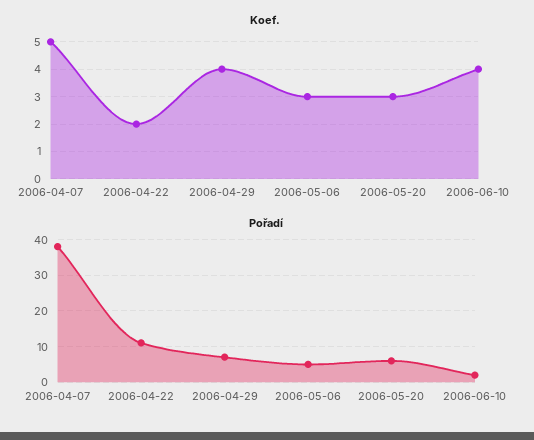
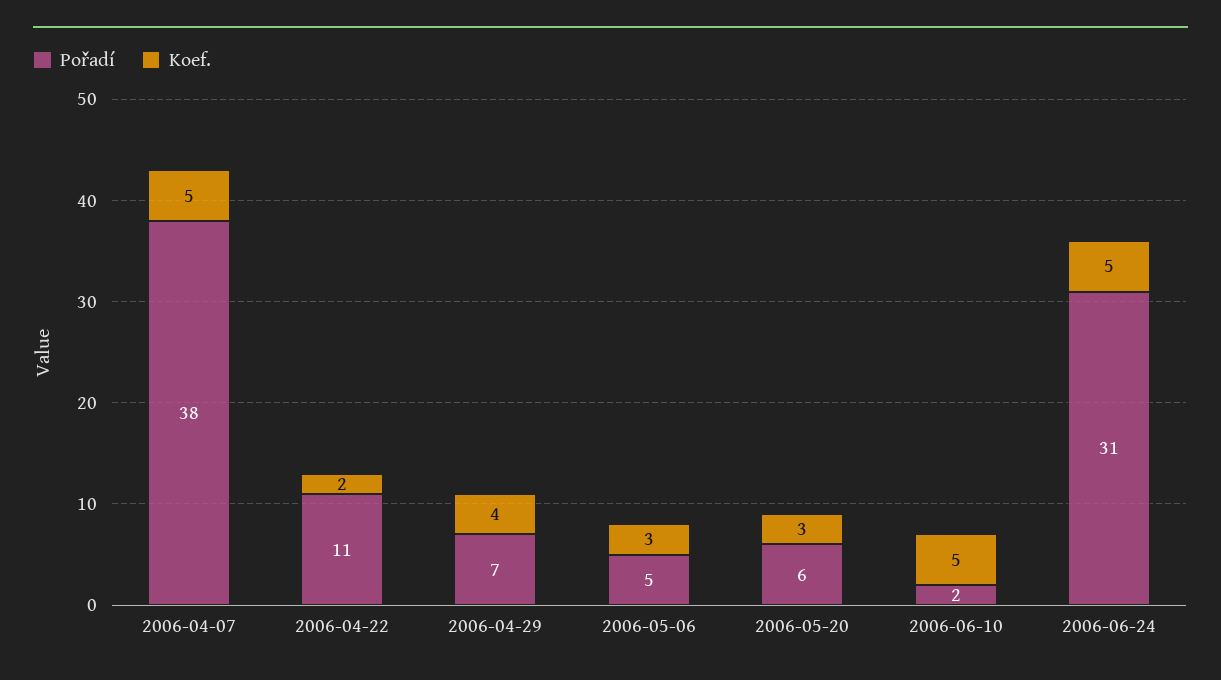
Koef., 2006-06-10: 4 -> 5
Pořadí, 2006-06-24: none -> 31
Koef., 2006-06-24: none -> 5

